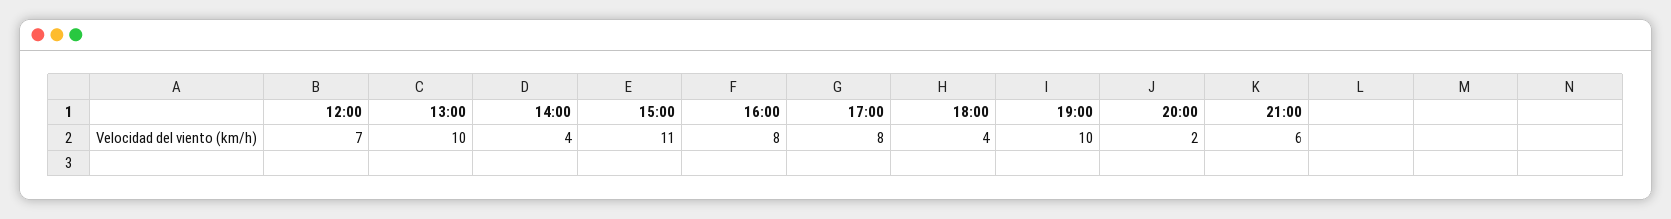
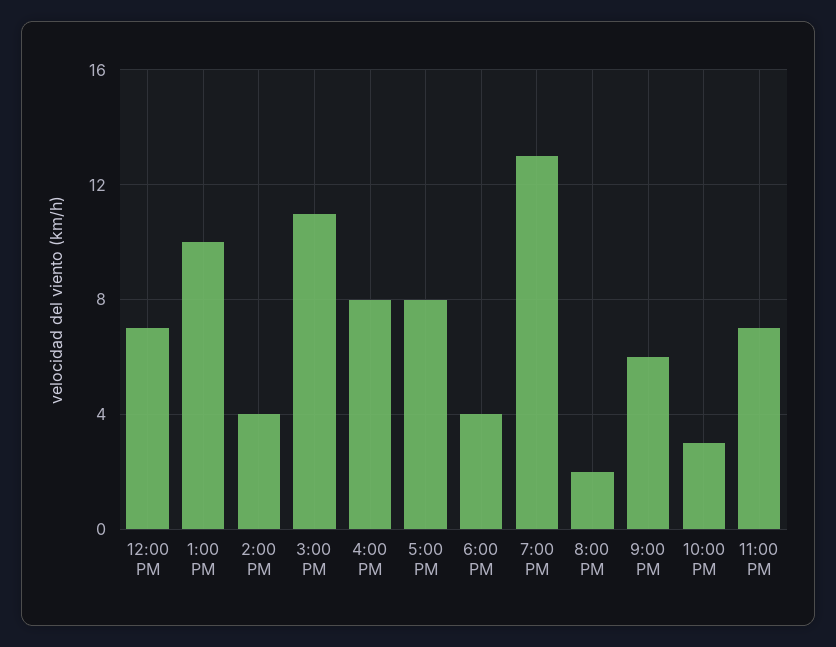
19:00: 10 -> 13
10:00 PM: none -> 3
11:00 PM: none -> 7

